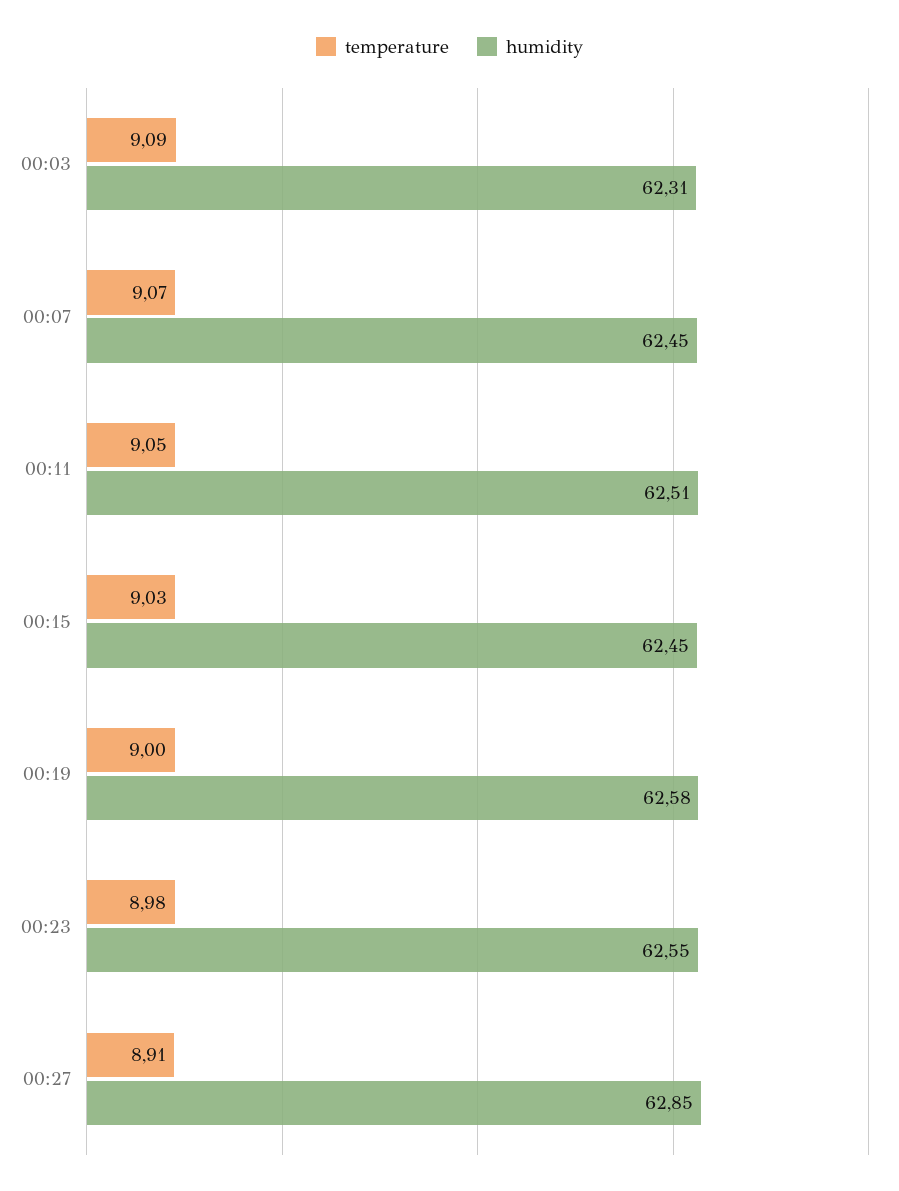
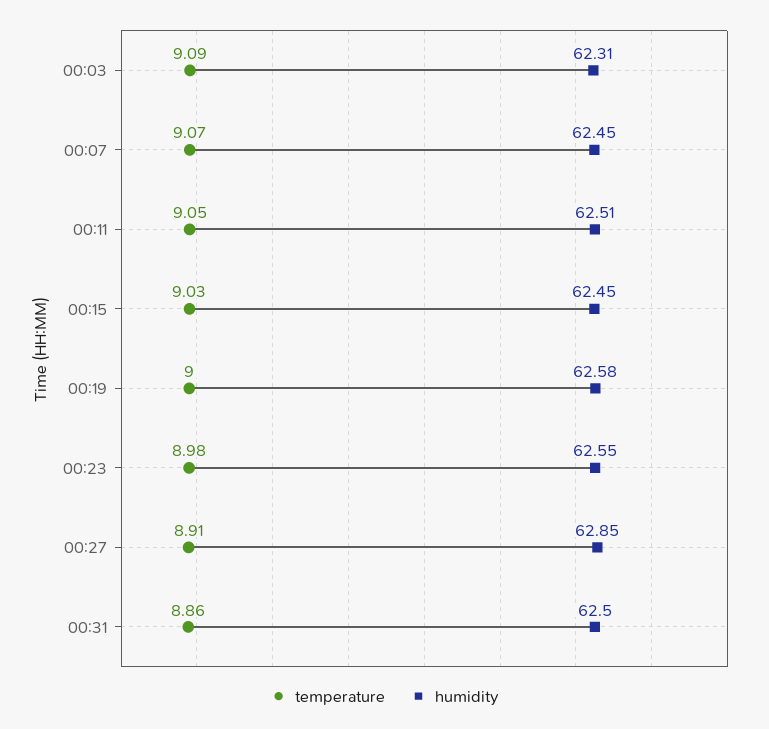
temperature, 00:31: none -> 8.86
humidity, 00:31: none -> 62.5

